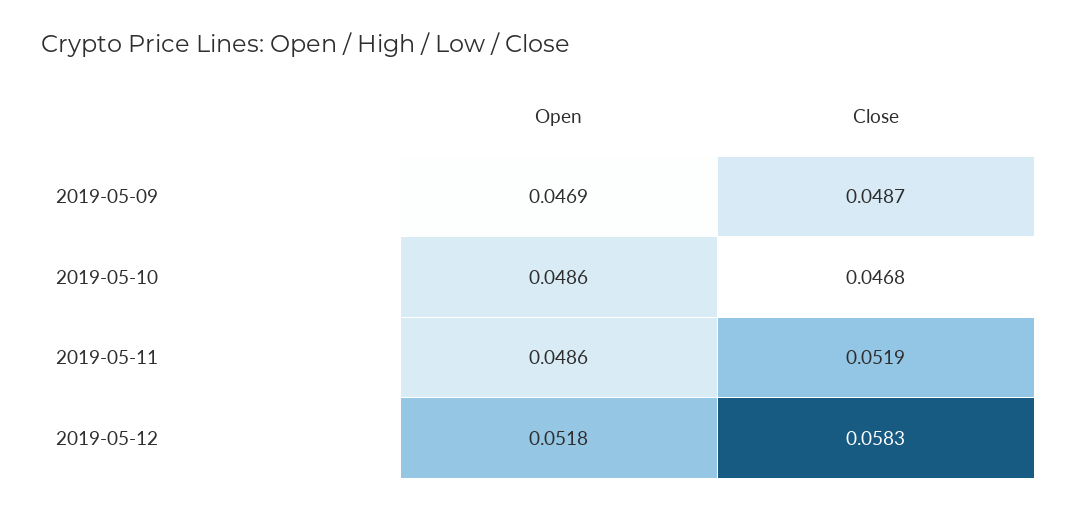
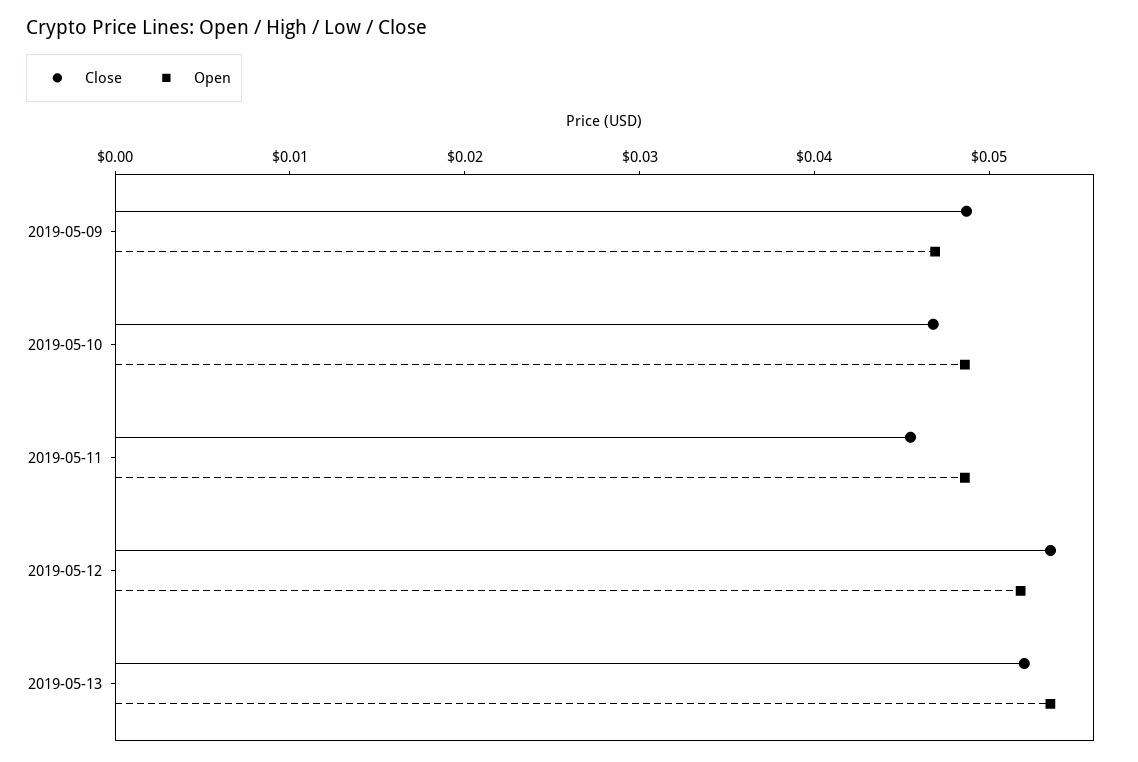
Close, 2019-05-11: 0.0519 -> 0.046
Close, 2019-05-12: 0.0583 -> 0.054
Close, 2019-05-13: none -> 0.052
Open, 2019-05-13: none -> 0.054

